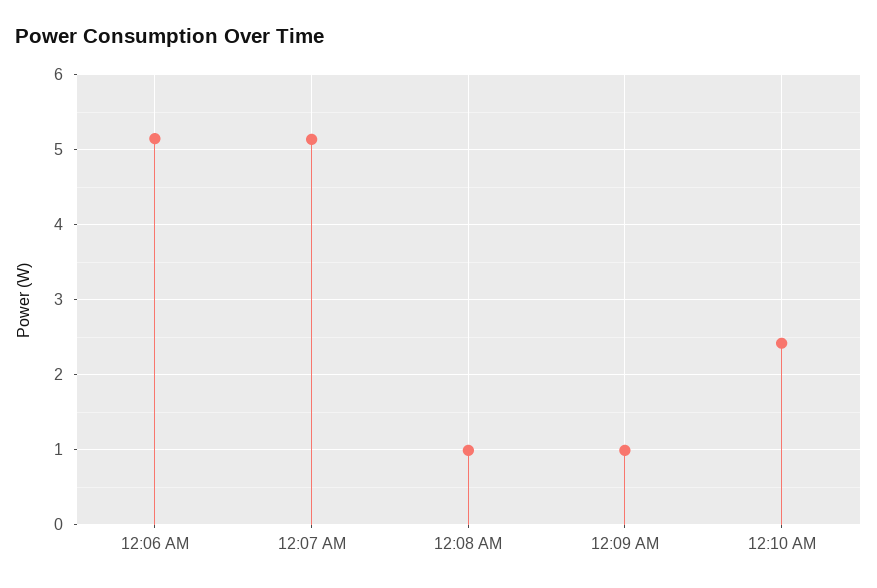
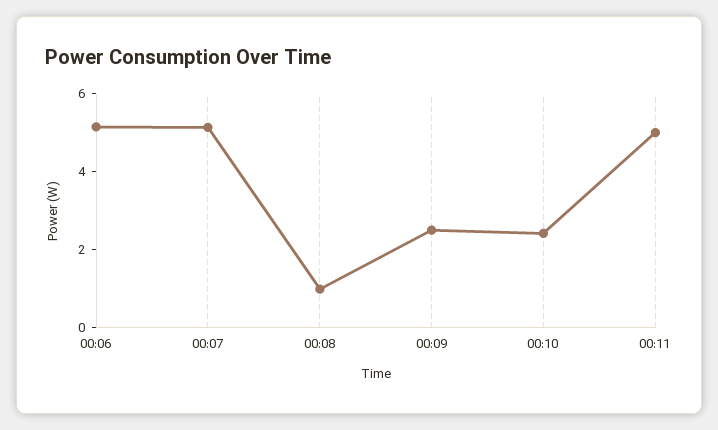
12:09 AM: 1 -> 2.5
00:11: none -> 5

